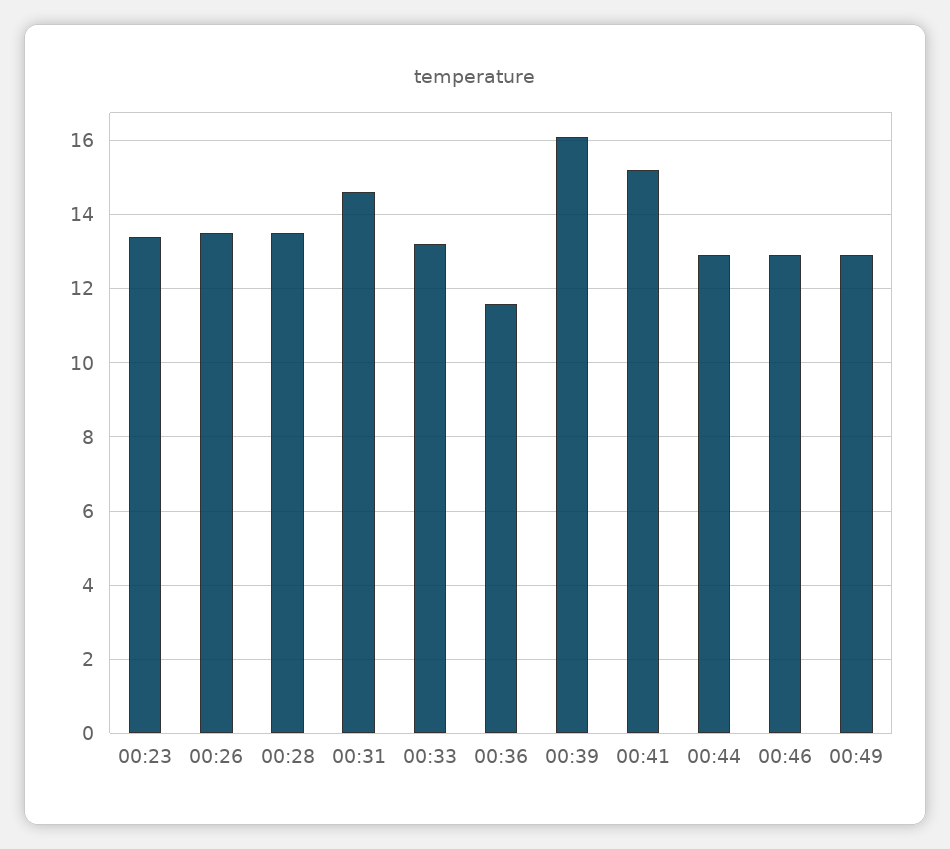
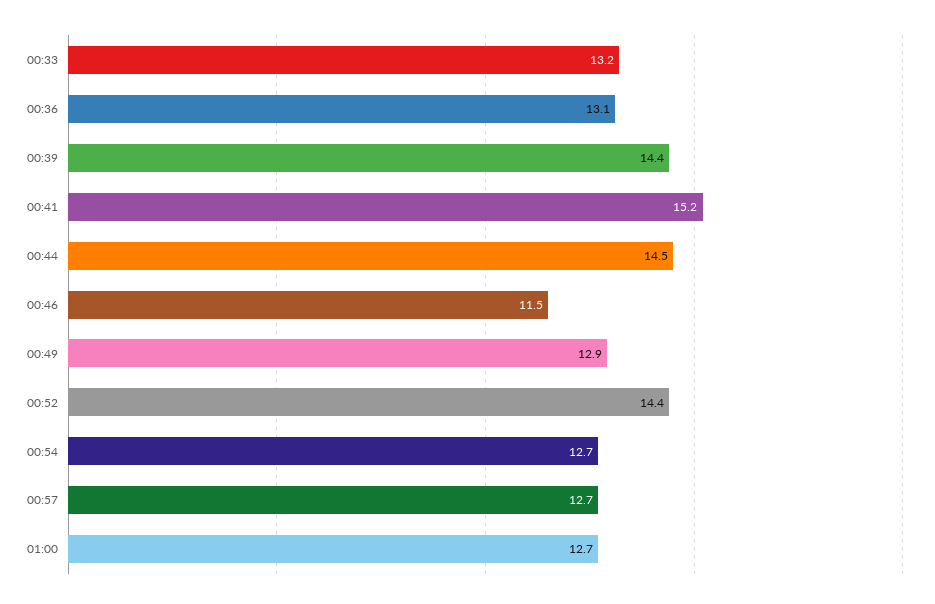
00:23: 13.5 -> none
00:26: 13.5 -> none
00:28: 13.5 -> none
00:31: 14.5 -> none
00:36: 11.5 -> 13.1
00:39: 16 -> 14.4
00:44: 13 -> 14.5
00:46: 13 -> 11.5
00:52: none -> 14.4
00:54: none -> 12.7
00:57: none -> 12.7
01:00: none -> 12.7

